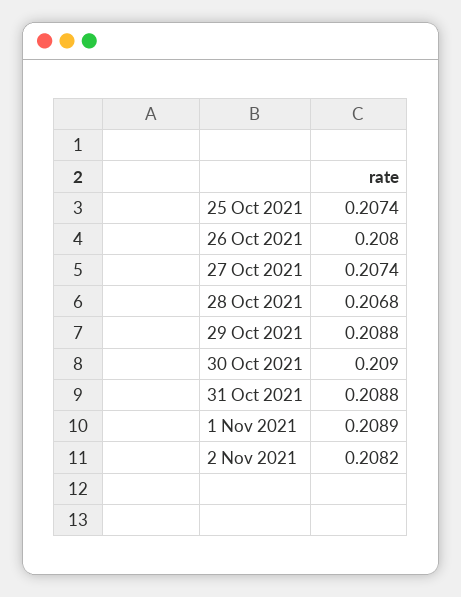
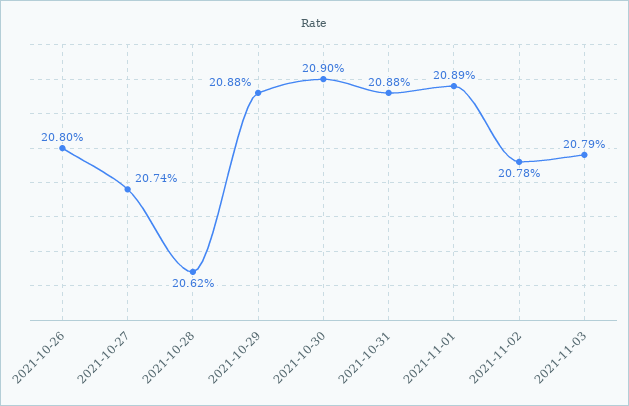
25 Oct 2021: 0.2074 -> none
28 Oct 2021: 0.2068 -> 0.2062
2 Nov 2021: 0.2082 -> 0.2078
2021-11-03: none -> 0.2079

